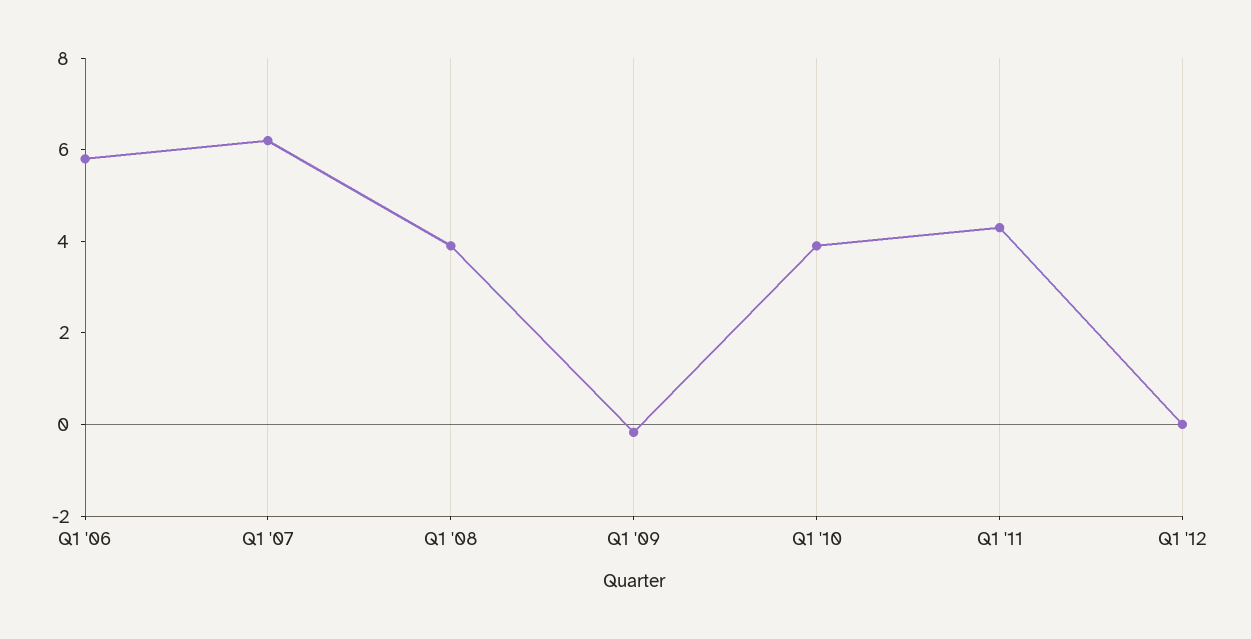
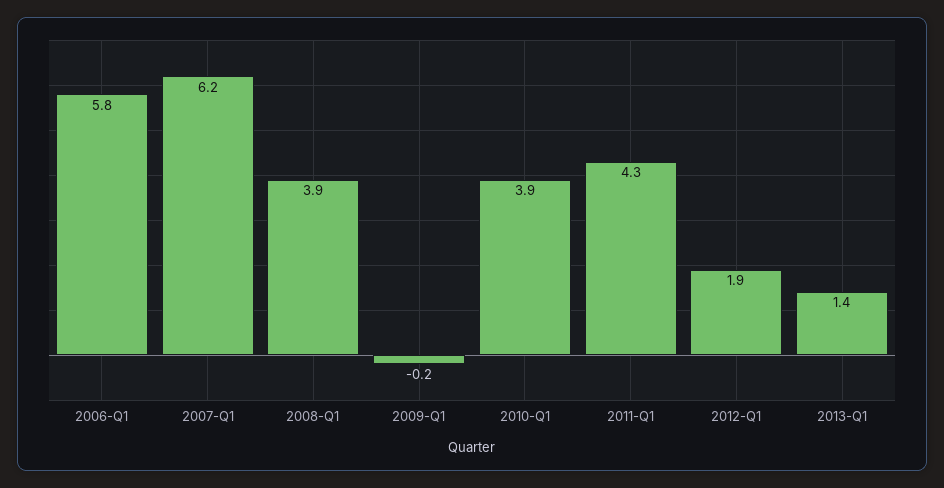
Q1 '12: 0 -> 1.9
2013-Q1: none -> 1.4

